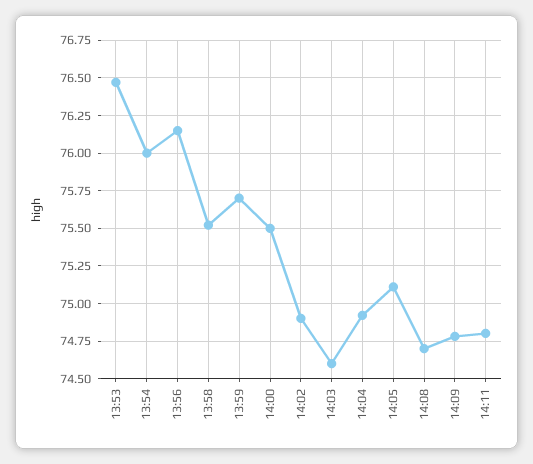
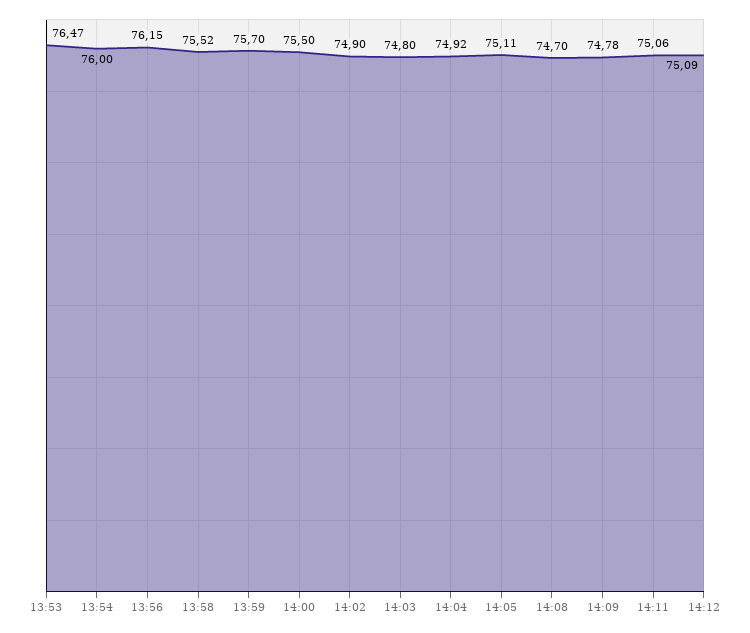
14:03: 74.6 -> 74.8
14:11: 74.8 -> 75.06
14:12: none -> 75.09

